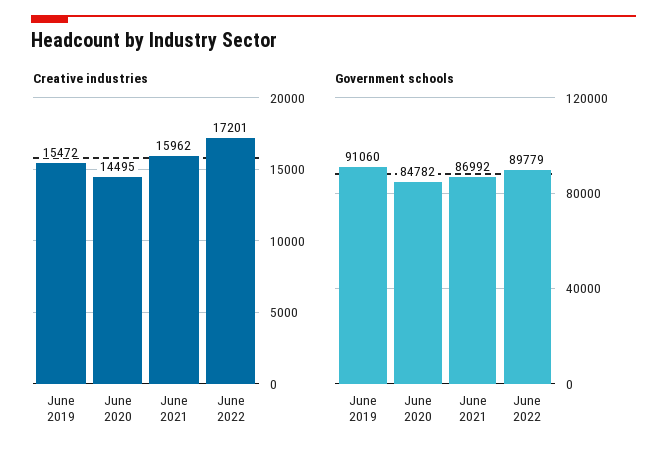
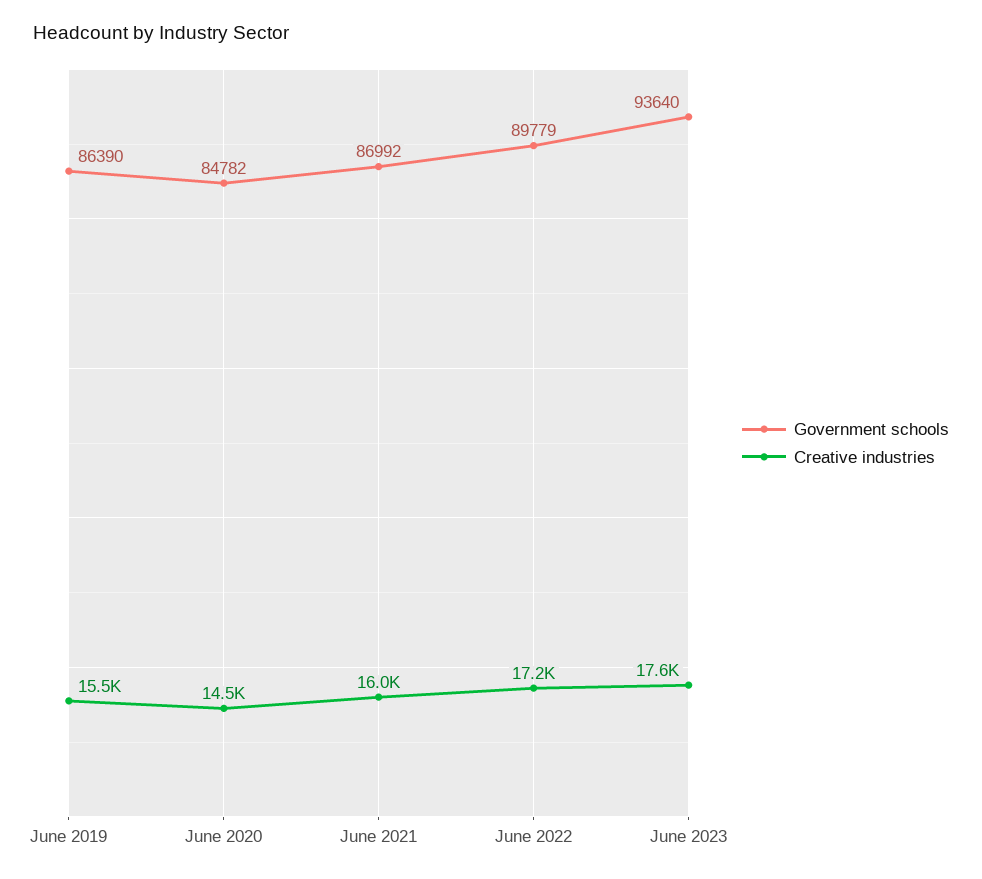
Government schools, June 2019: 91060 -> 86390
Government schools, June 2023: none -> 93640
Creative industries, June 2023: none -> 17600

